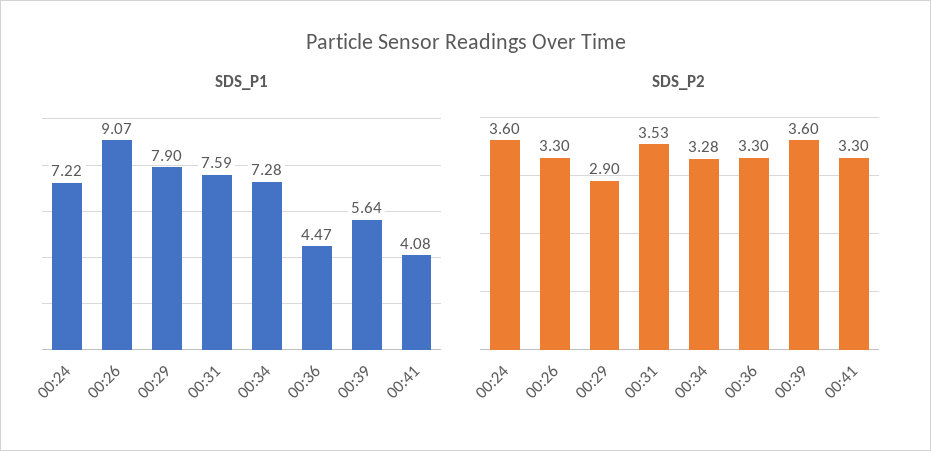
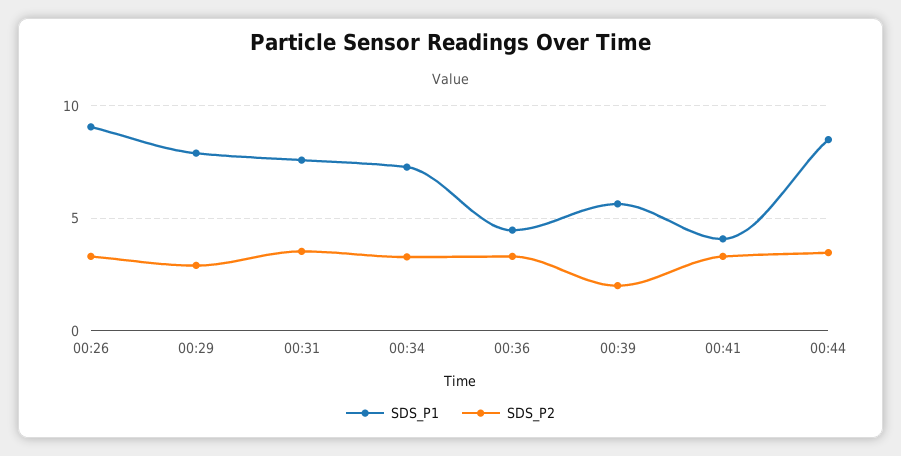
SDS_P1, 00:24: 7.22 -> none
SDS_P2, 00:24: 3.6 -> none
SDS_P2, 00:39: 3.6 -> 2
SDS_P1, 00:44: none -> 8.5
SDS_P2, 00:44: none -> 3.5

